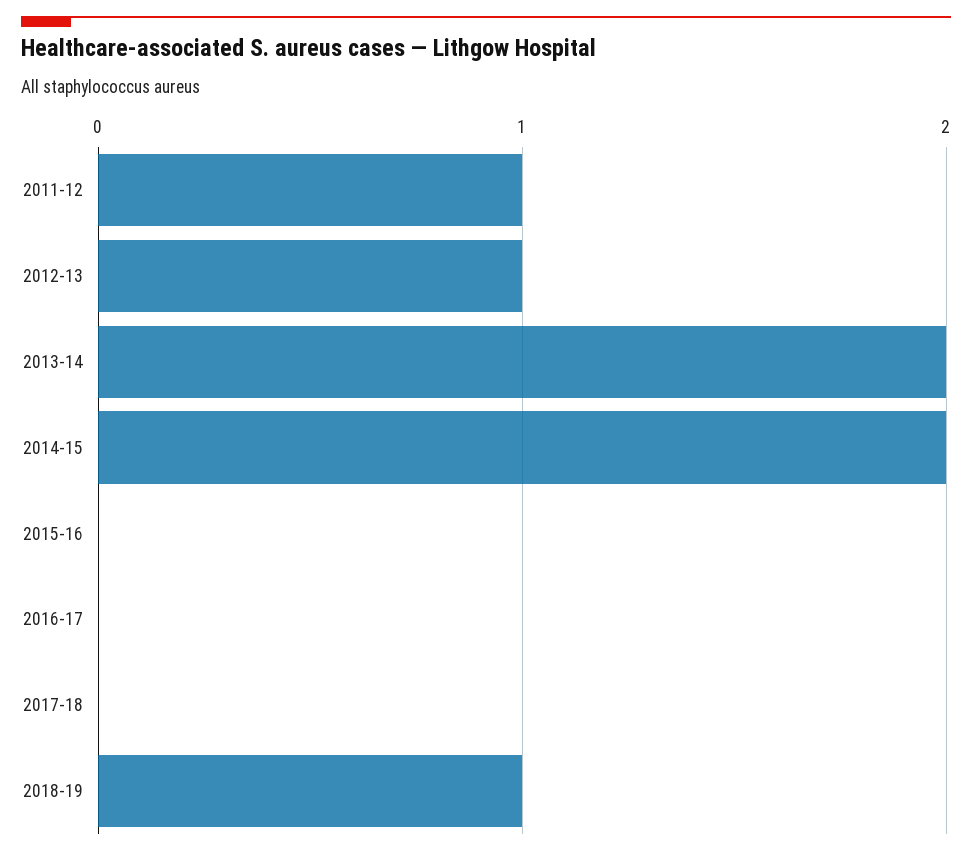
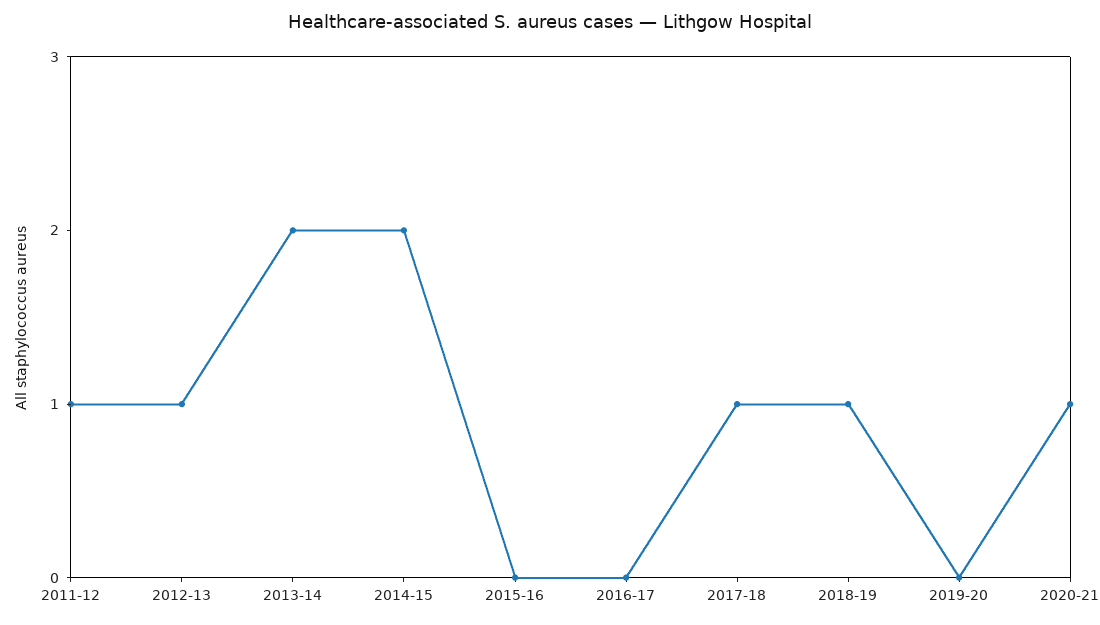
2017-18: 0 -> 1
2019-20: none -> 0
2020-21: none -> 1

